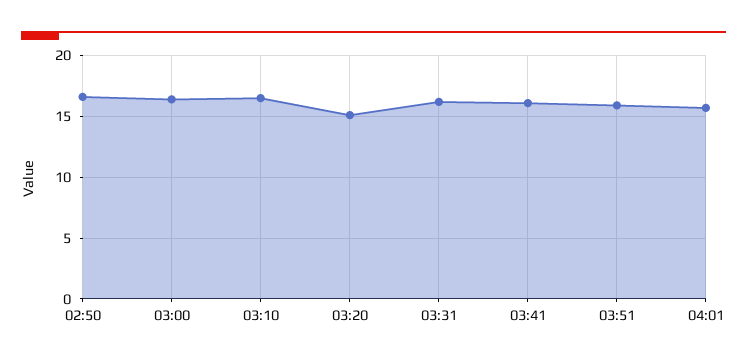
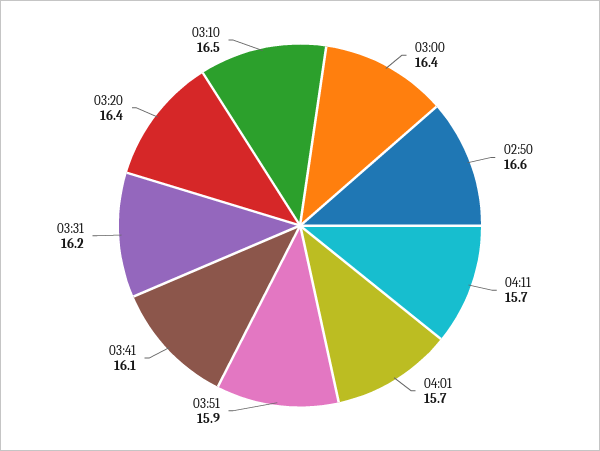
03:20: 15 -> 16.4
04:11: none -> 15.7

